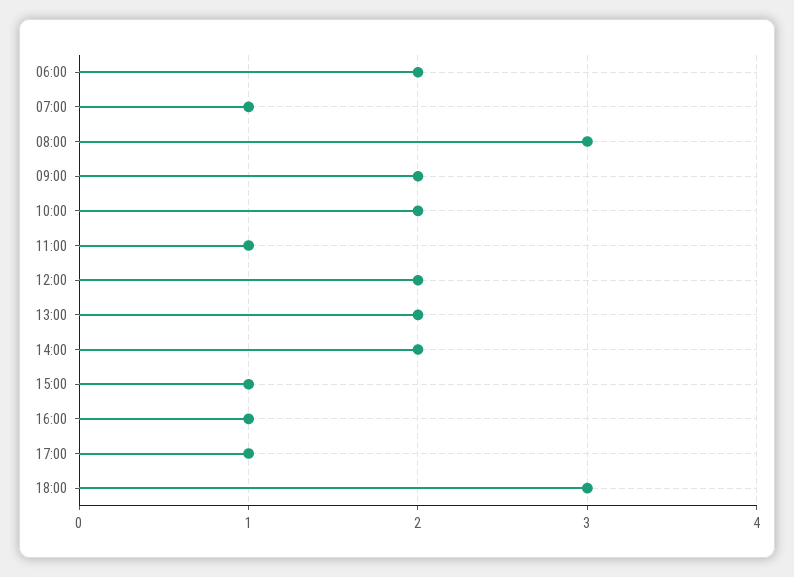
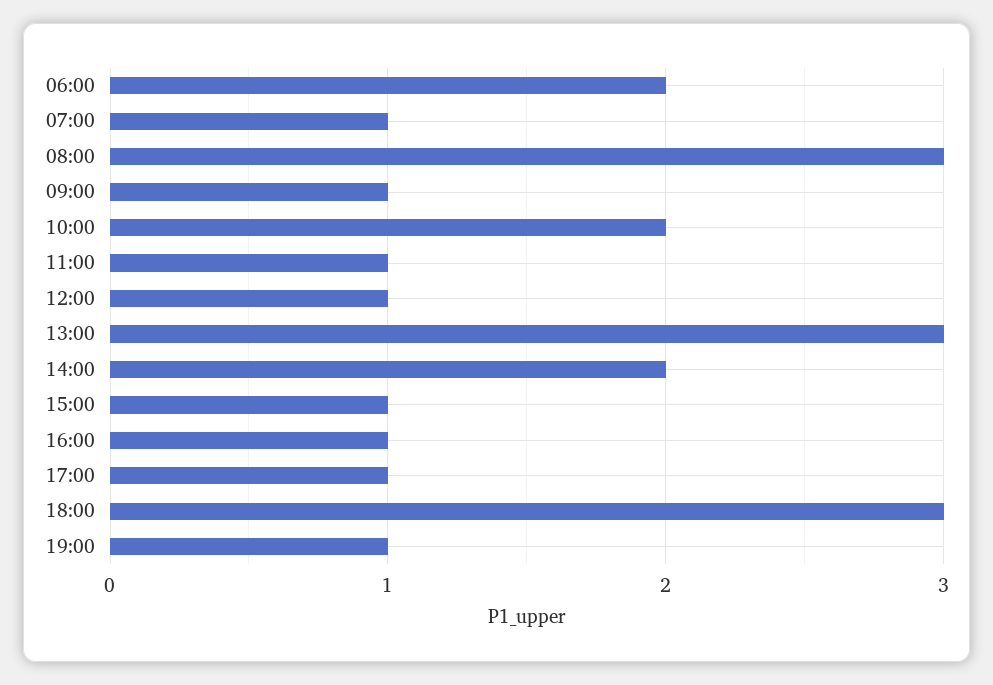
09:00: 2 -> 1
12:00: 2 -> 1
13:00: 2 -> 3
19:00: none -> 1

